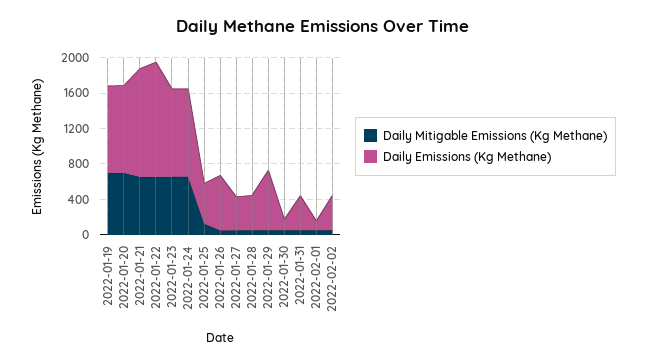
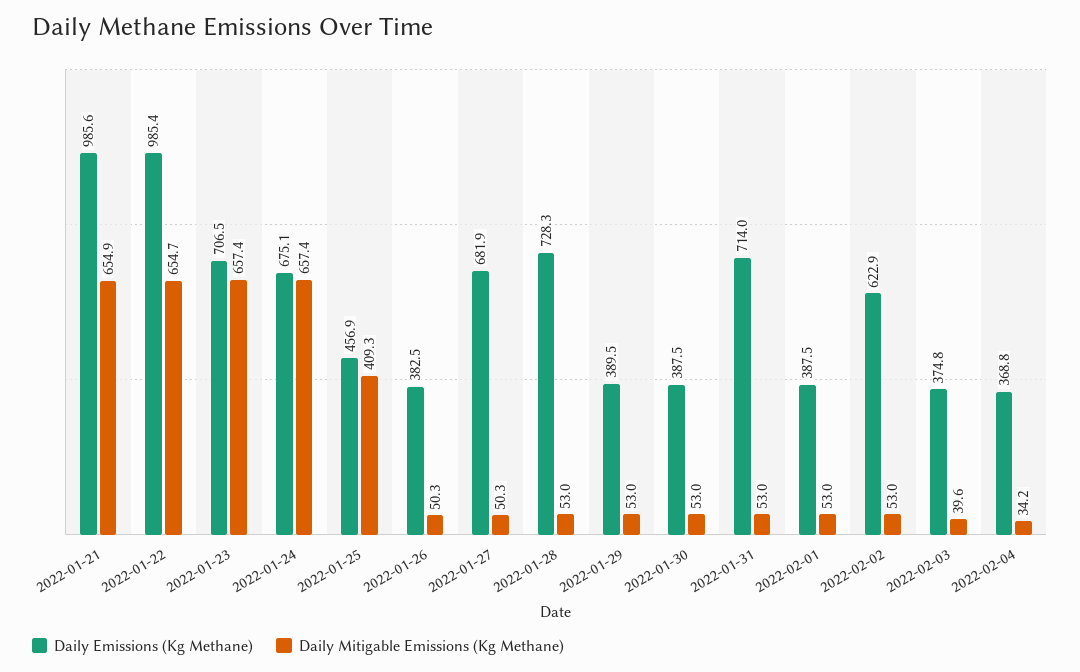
Daily Mitigable Emissions (Kg Methane), 2022-01-19: 700 -> none
Daily Emissions (Kg Methane), 2022-01-19: 1000 -> none
Daily Mitigable Emissions (Kg Methane), 2022-01-20: 700 -> none
Daily Emissions (Kg Methane), 2022-01-20: 1000 -> none
Daily Emissions (Kg Methane), 2022-01-21: 1200 -> 985.6
Daily Emissions (Kg Methane), 2022-01-22: 1300 -> 985.4
Daily Emissions (Kg Methane), 2022-01-23: 1000 -> 706.5
Daily Emissions (Kg Methane), 2022-01-24: 1000 -> 675.1
Daily Mitigable Emissions (Kg Methane), 2022-01-25: 100 -> 409.3
Daily Emissions (Kg Methane), 2022-01-26: 600 -> 382.5
Daily Emissions (Kg Methane), 2022-01-27: 400 -> 681.9
Daily Emissions (Kg Methane), 2022-01-28: 400 -> 728.3
Daily Emissions (Kg Methane), 2022-01-29: 700 -> 389.5
Daily Emissions (Kg Methane), 2022-01-30: 100 -> 387.5
Daily Emissions (Kg Methane), 2022-01-31: 400 -> 714
Daily Emissions (Kg Methane), 2022-02-01: 100 -> 387.5
Daily Emissions (Kg Methane), 2022-02-02: 400 -> 622.9
Daily Emissions (Kg Methane), 2022-02-03: none -> 374.8
Daily Mitigable Emissions (Kg Methane), 2022-02-03: none -> 39.6
Daily Emissions (Kg Methane), 2022-02-04: none -> 368.8
Daily Mitigable Emissions (Kg Methane), 2022-02-04: none -> 34.2

